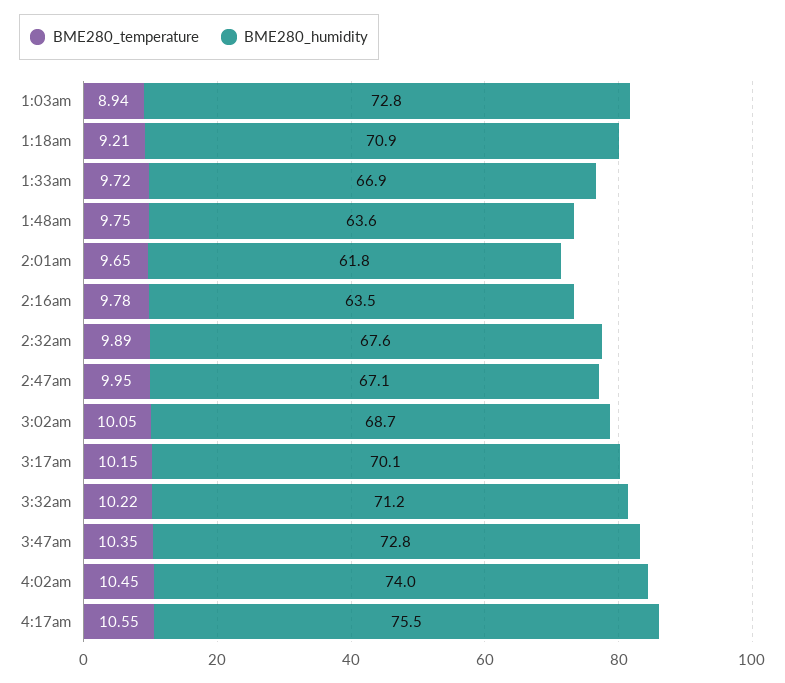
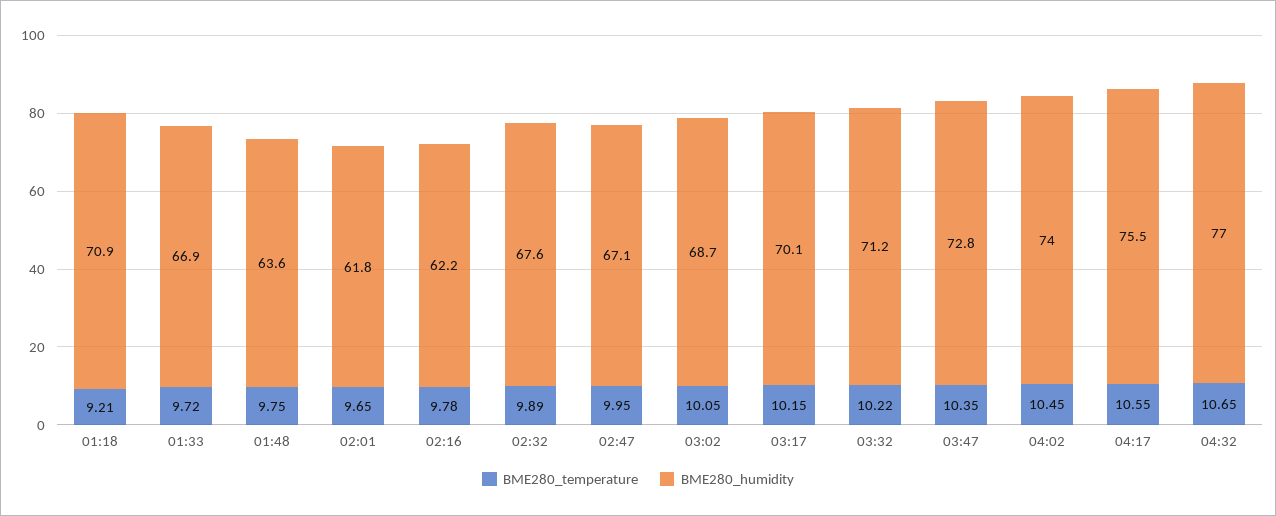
BME280_temperature, 1:03am: 8.94 -> none
BME280_humidity, 1:03am: 72.8 -> none
BME280_humidity, 2:16am: 63.5 -> 62.2
BME280_temperature, 04:32: none -> 10.65
BME280_humidity, 04:32: none -> 77

